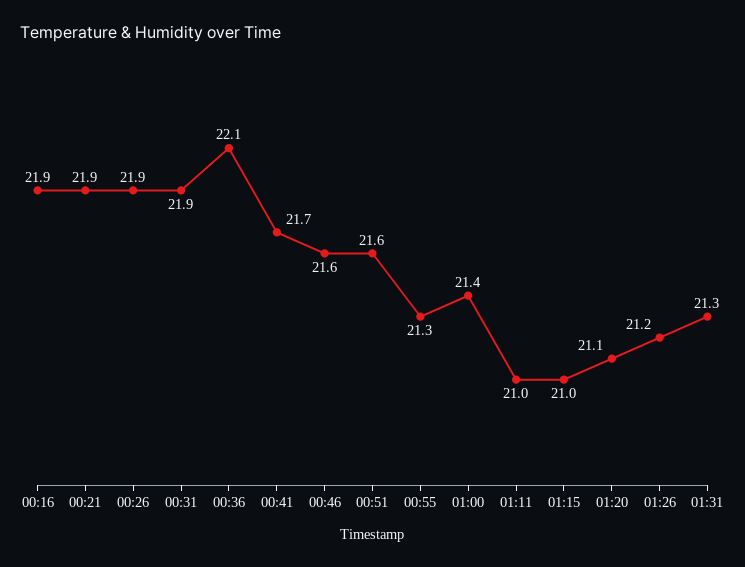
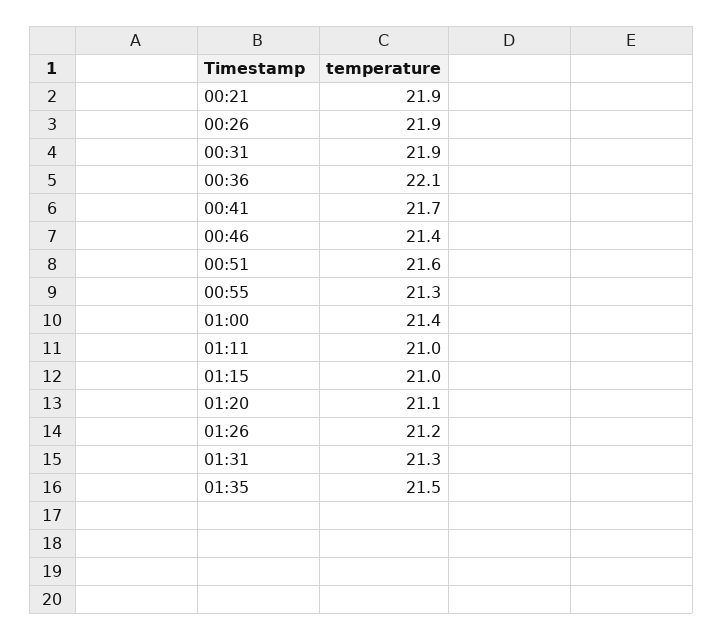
00:16: 21.9 -> none
00:46: 21.6 -> 21.4
01:35: none -> 21.5

